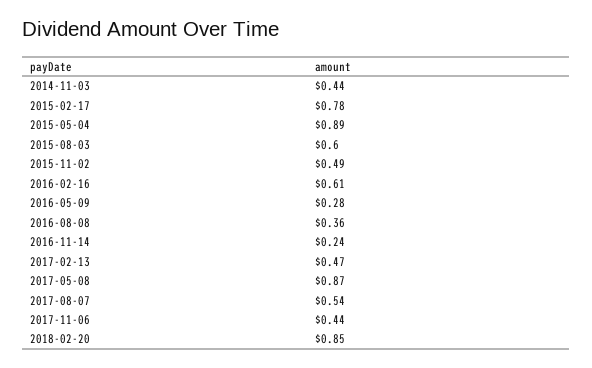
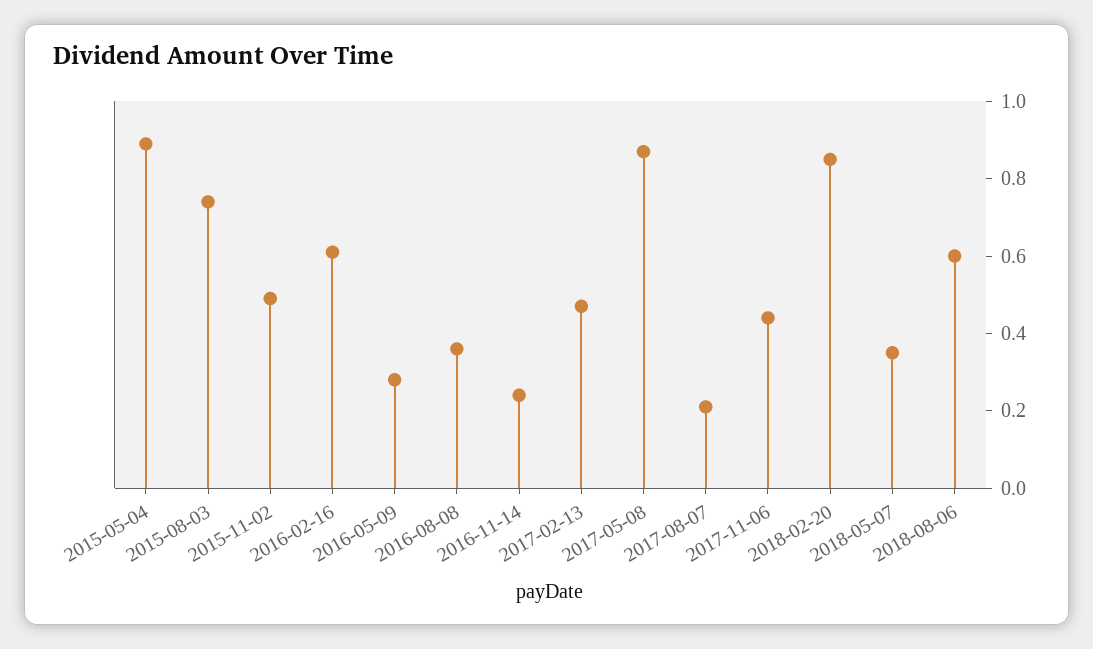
2014-11-03: 0.44 -> none
2015-02-17: 0.78 -> none
2015-08-03: 0.6 -> 0.75
2017-08-07: 0.54 -> 0.2
2018-05-07: none -> 0.35
2018-08-06: none -> 0.6

